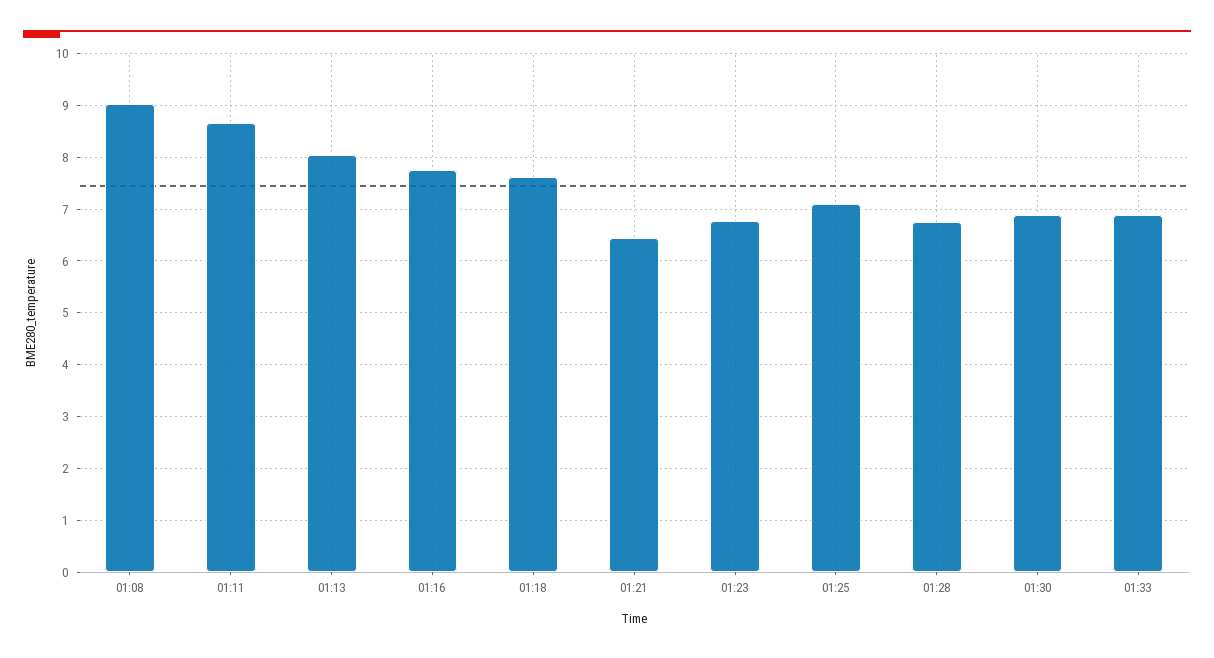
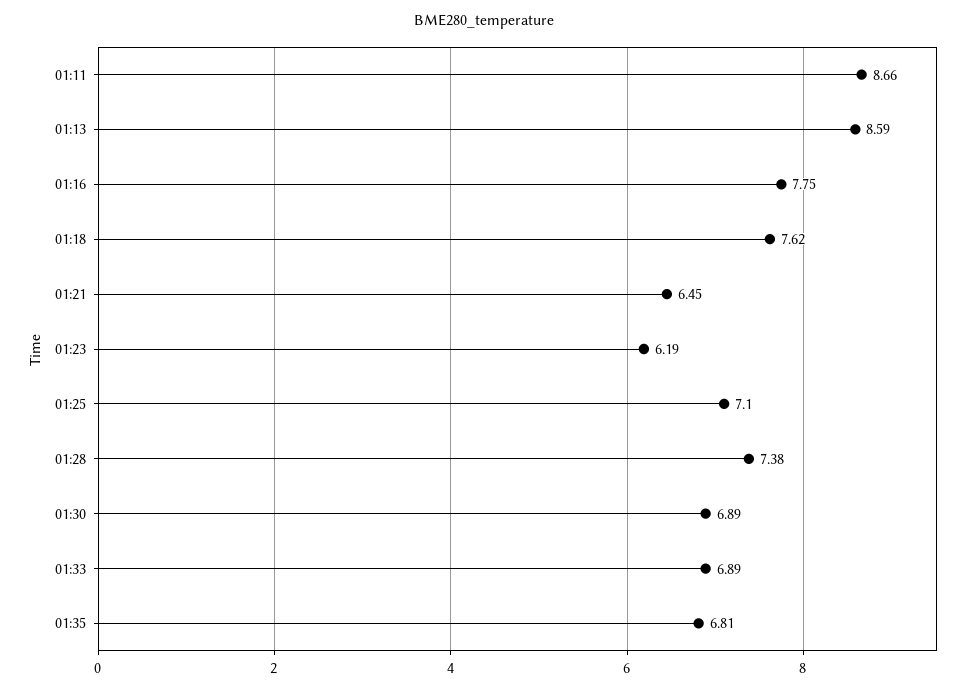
01:08: 9 -> none
01:13: 8 -> 8.59
01:23: 6.8 -> 6.19
01:28: 6.8 -> 7.38
01:35: none -> 6.81

